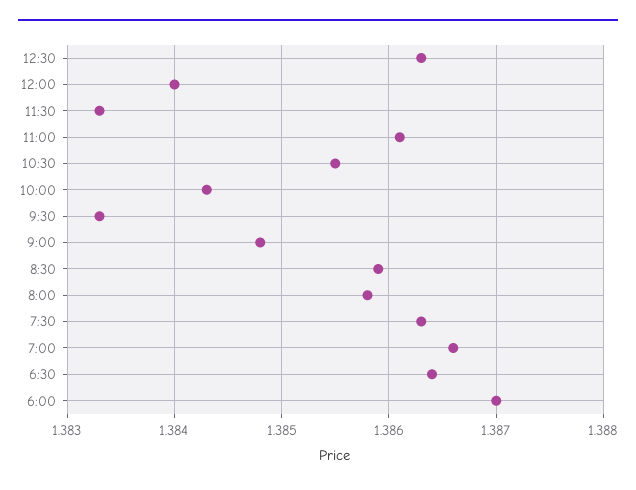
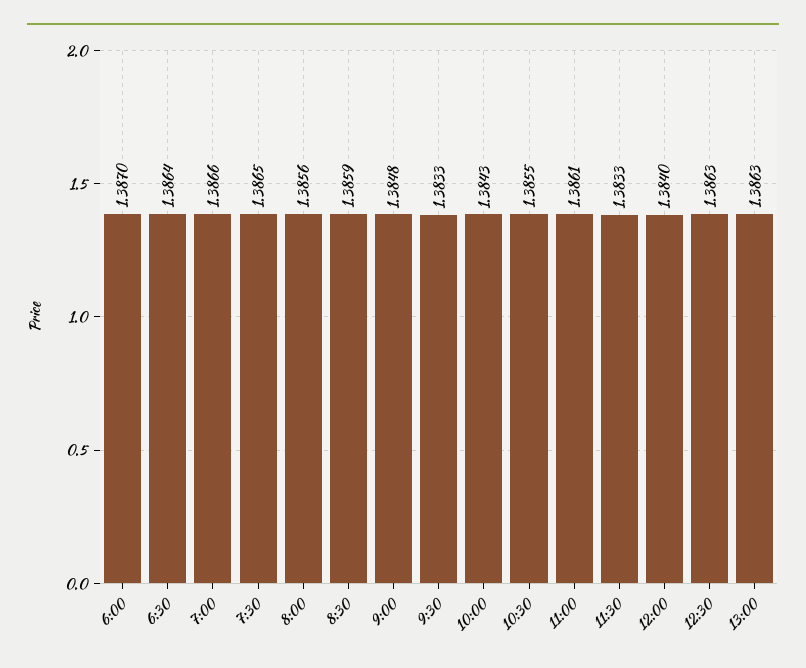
8:00: 1.3858 -> 1.3856
7:30: 1.3863 -> 1.3865
13:00: none -> 1.3863

